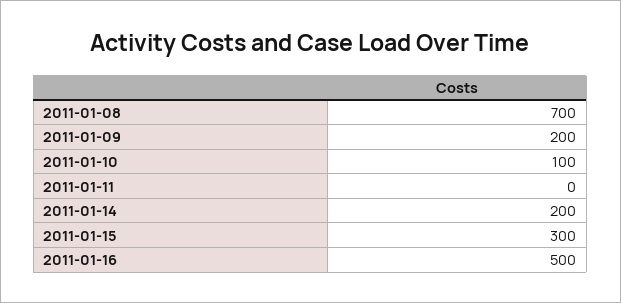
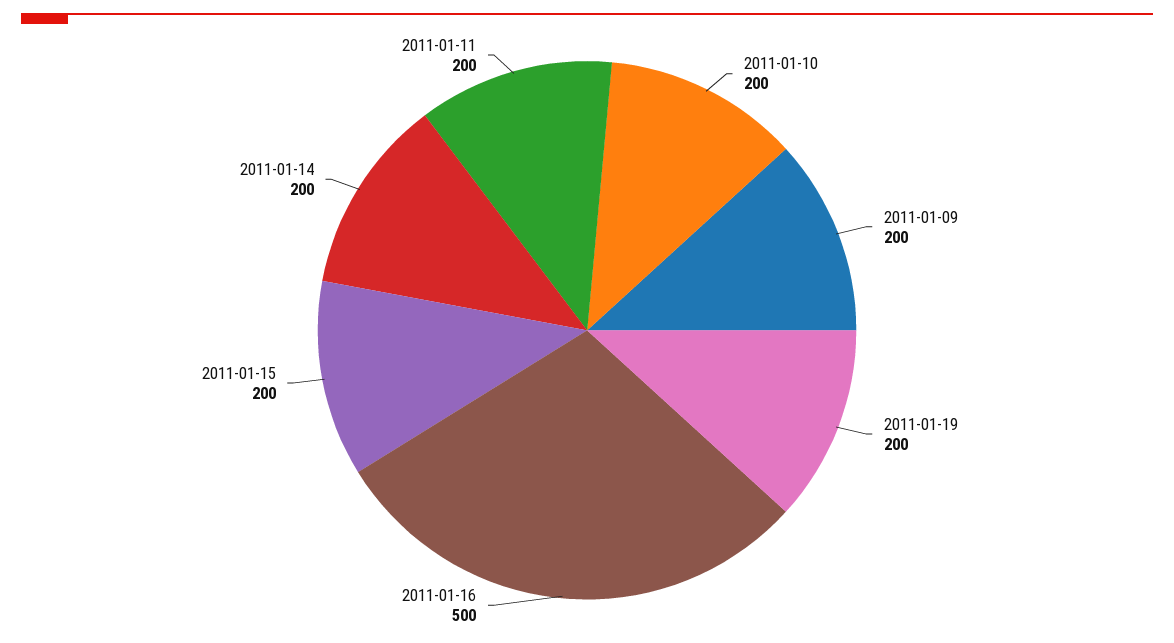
2011-01-08: 700 -> none
2011-01-10: 100 -> 200
2011-01-11: 0 -> 200
2011-01-15: 300 -> 200
2011-01-19: none -> 200

